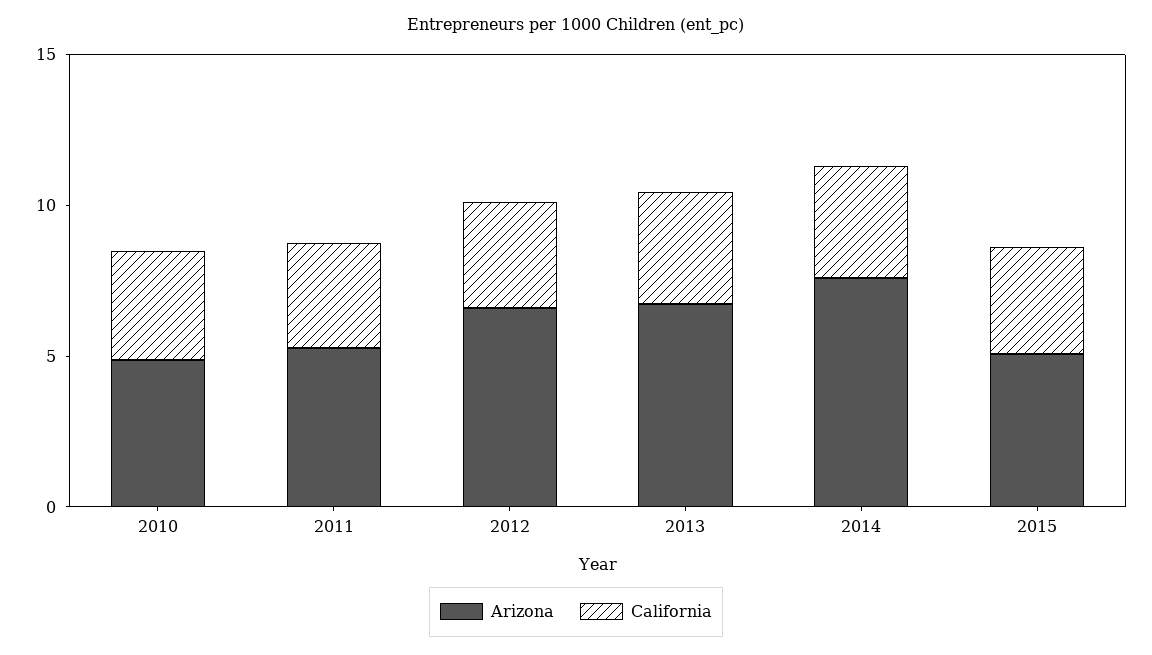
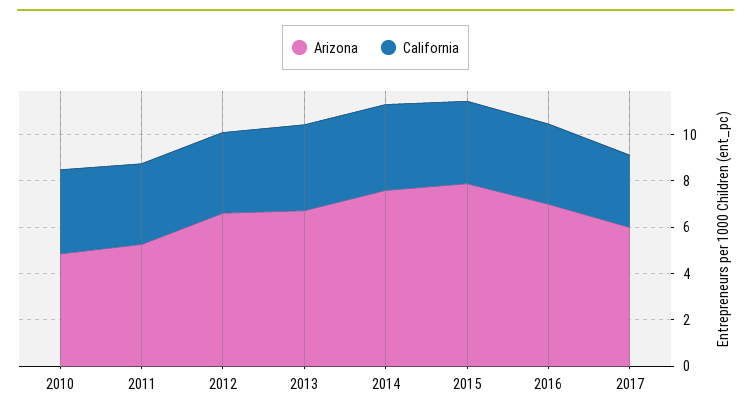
Arizona, 2015: 5 -> 8
Arizona, 2016: none -> 7
California, 2016: none -> 3.5
Arizona, 2017: none -> 6
California, 2017: none -> 3

